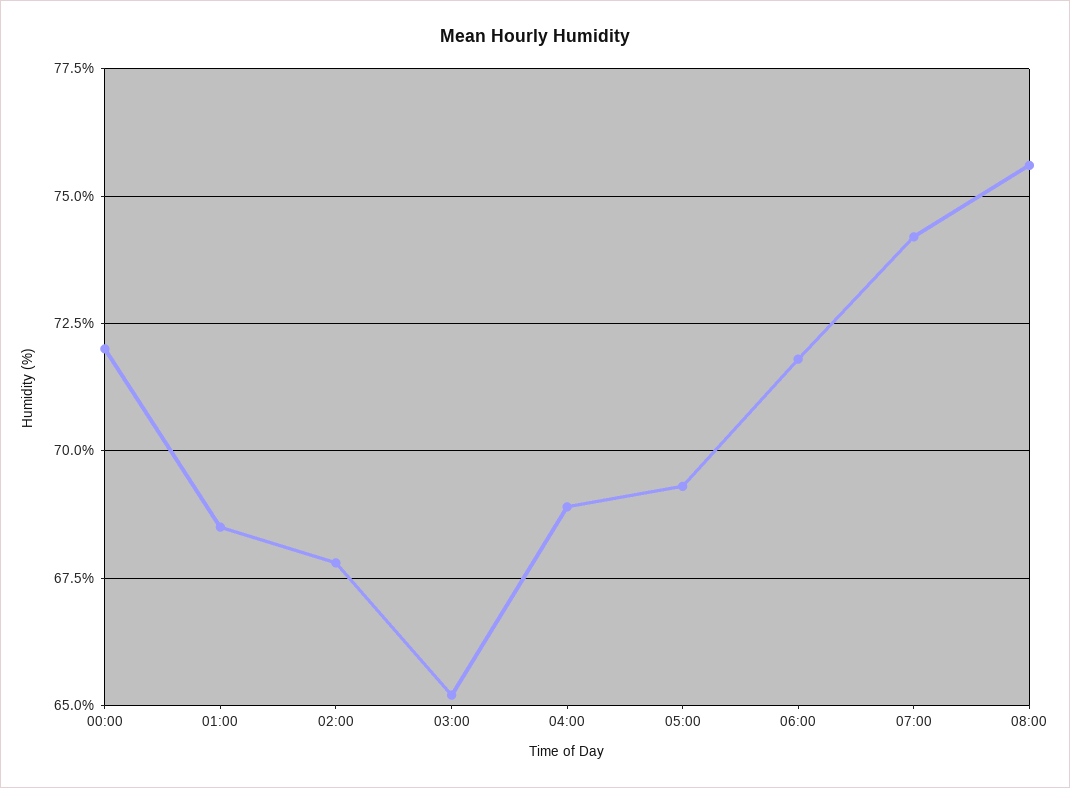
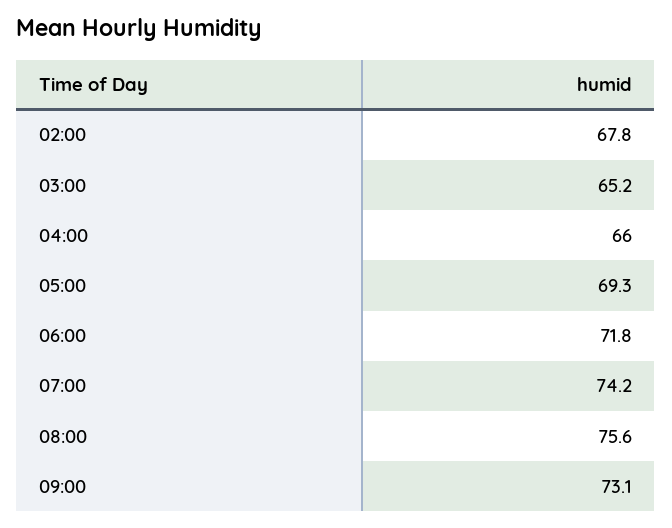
00:00: 72 -> none
01:00: 68.5 -> none
04:00: 69 -> 66
09:00: none -> 73.1

